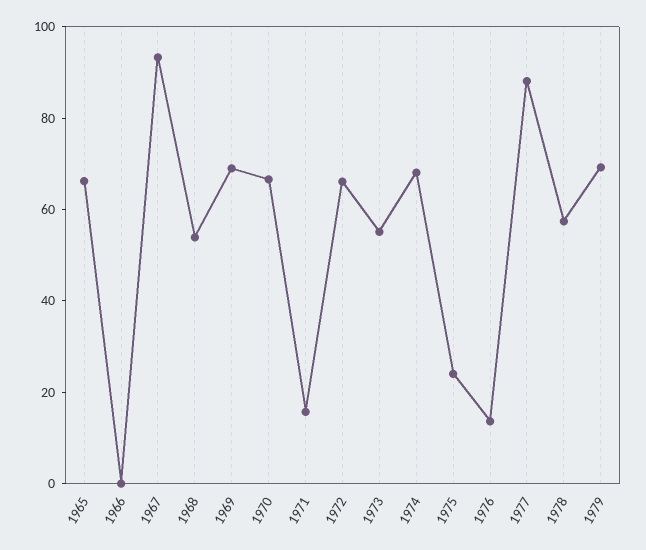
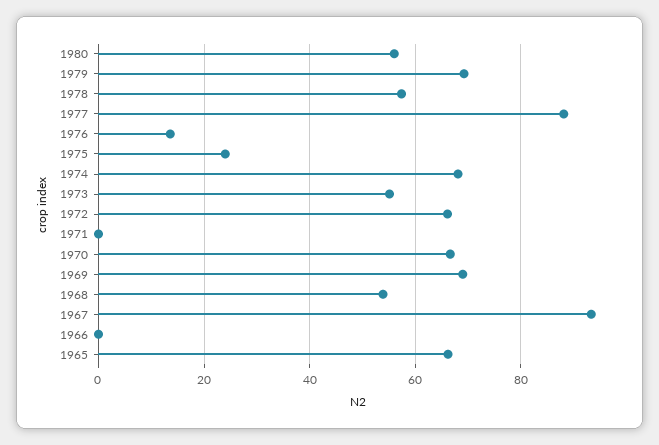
1971: 15 -> 0
1980: none -> 56

